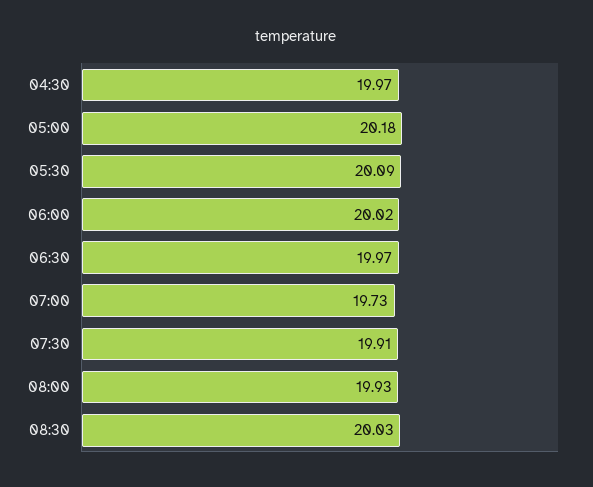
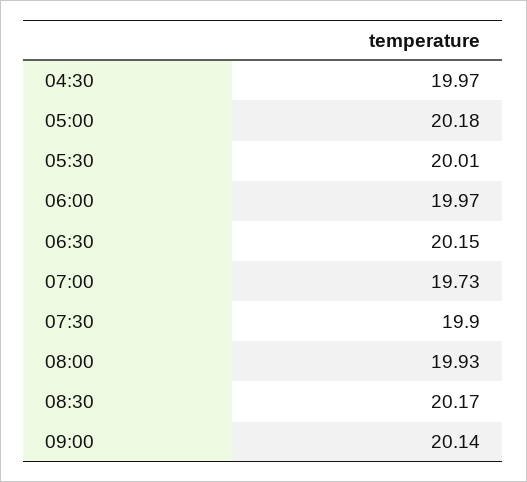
05:30: 20.09 -> 20.01
06:00: 20.02 -> 19.97
06:30: 19.97 -> 20.15
07:30: 19.91 -> 19.9
08:30: 20.03 -> 20.17
09:00: none -> 20.14

